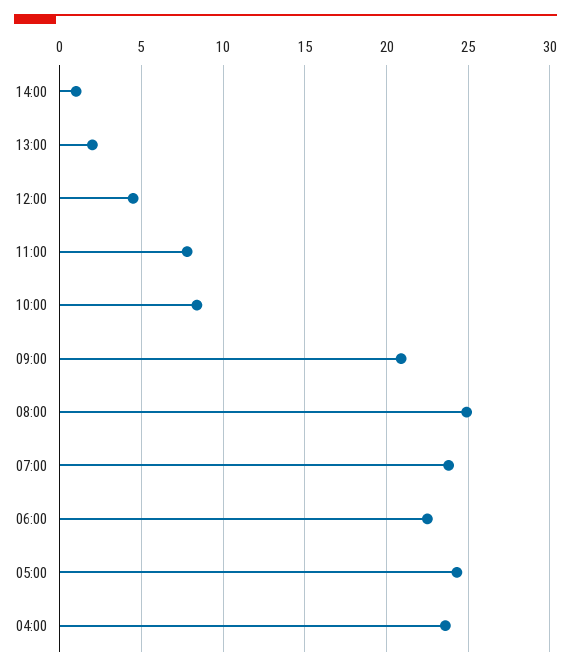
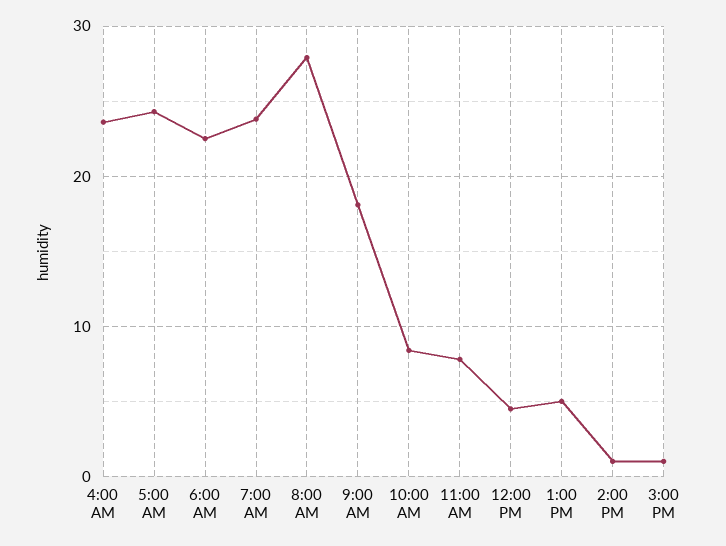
13:00: 2 -> 5
09:00: 21 -> 18
08:00: 25 -> 28
3:00 PM: none -> 1

